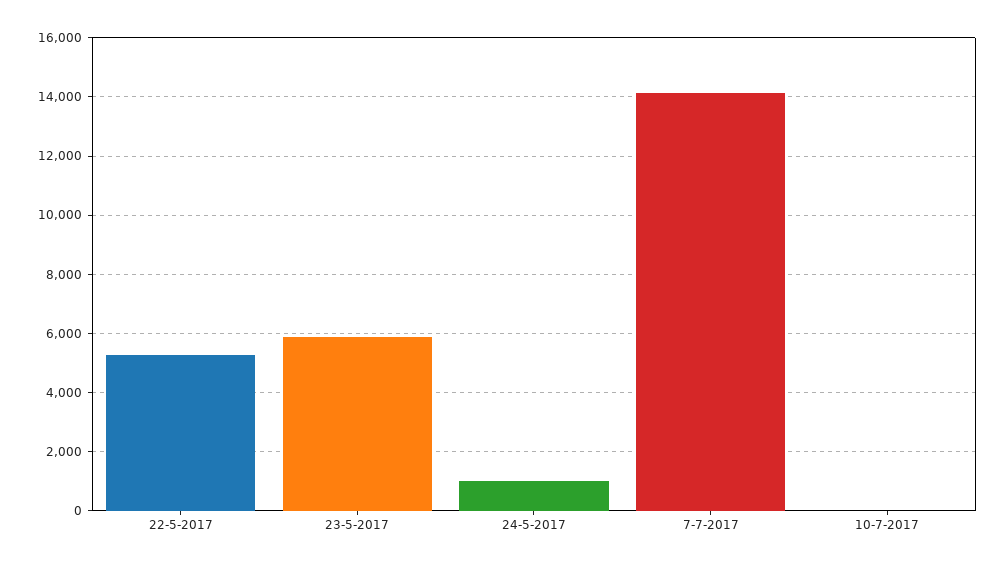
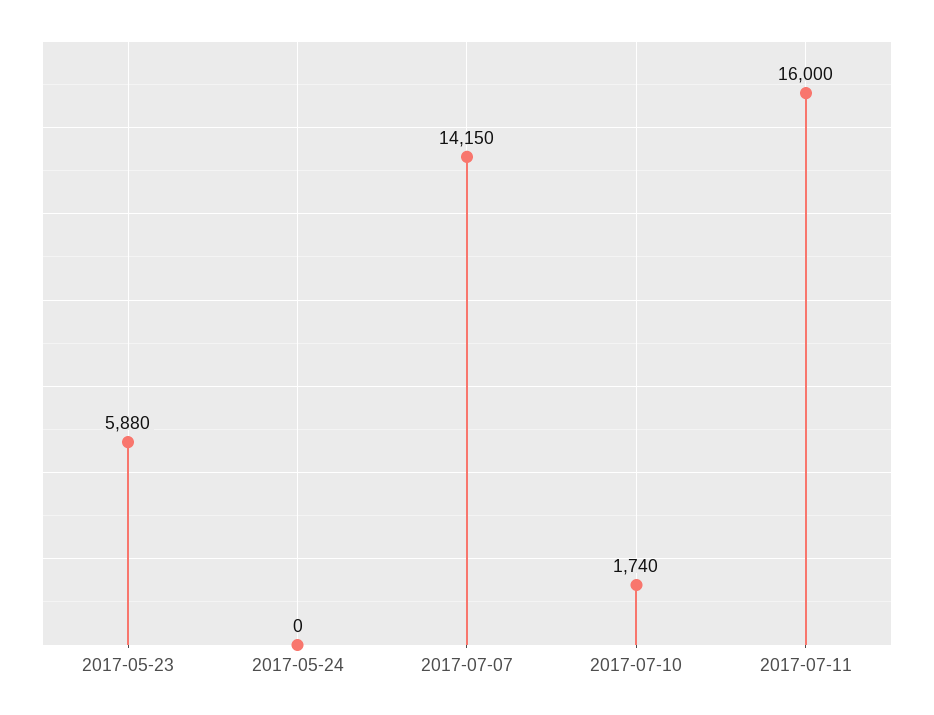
22-5-2017: 5250 -> none
24-5-2017: 1000 -> 0
10-7-2017: 0 -> 1740
2017-07-11: none -> 16000

